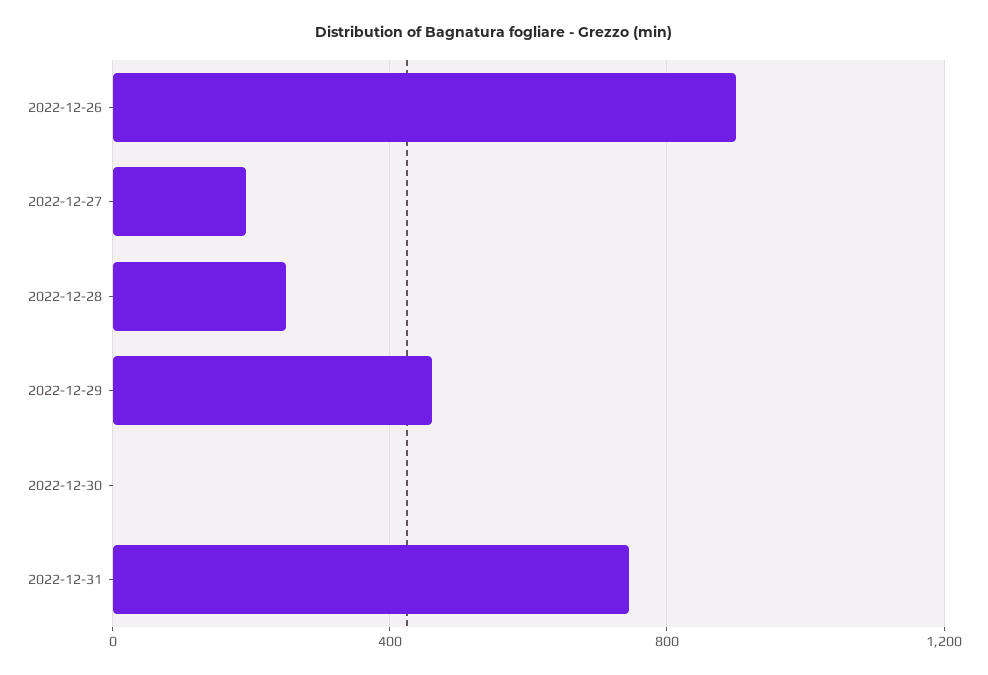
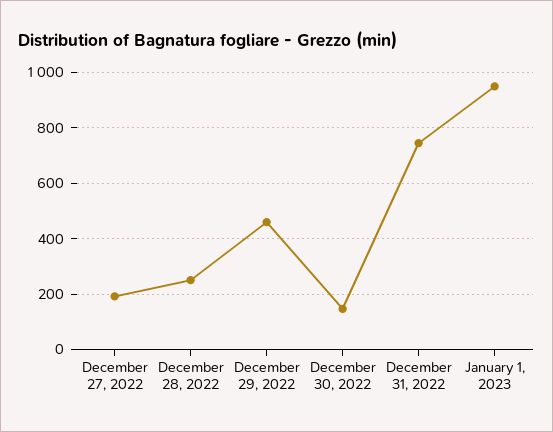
2022-12-26: 900 -> none
2022-12-30: 0 -> 150
January 1, 2023: none -> 950

